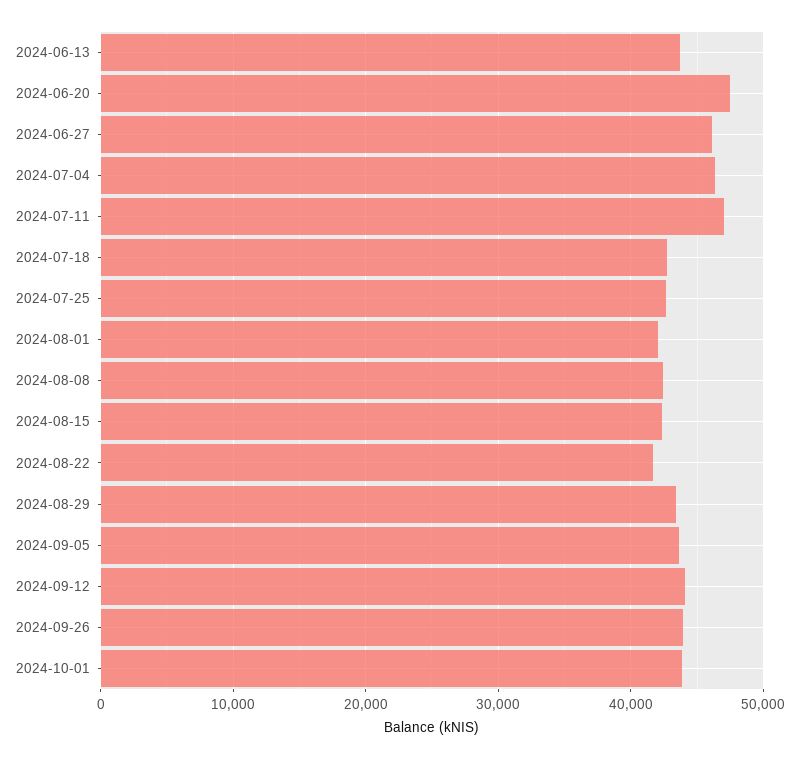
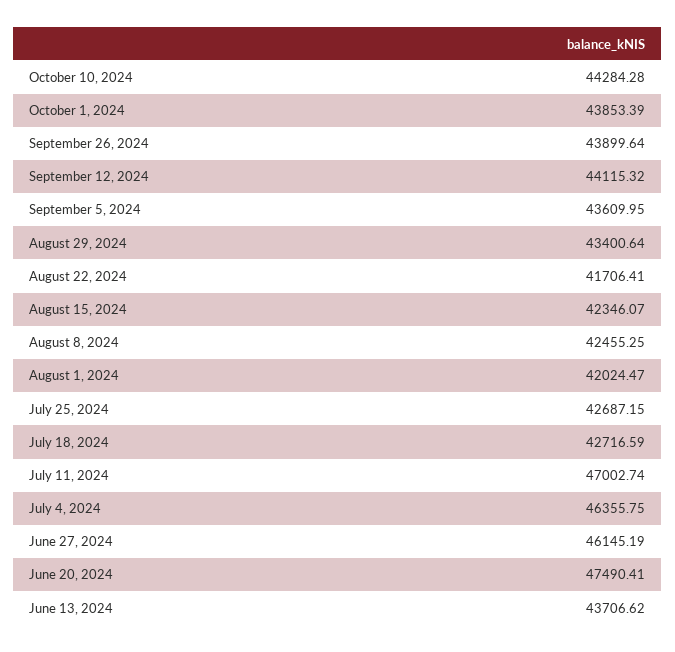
October 10, 2024: none -> 44284.28

